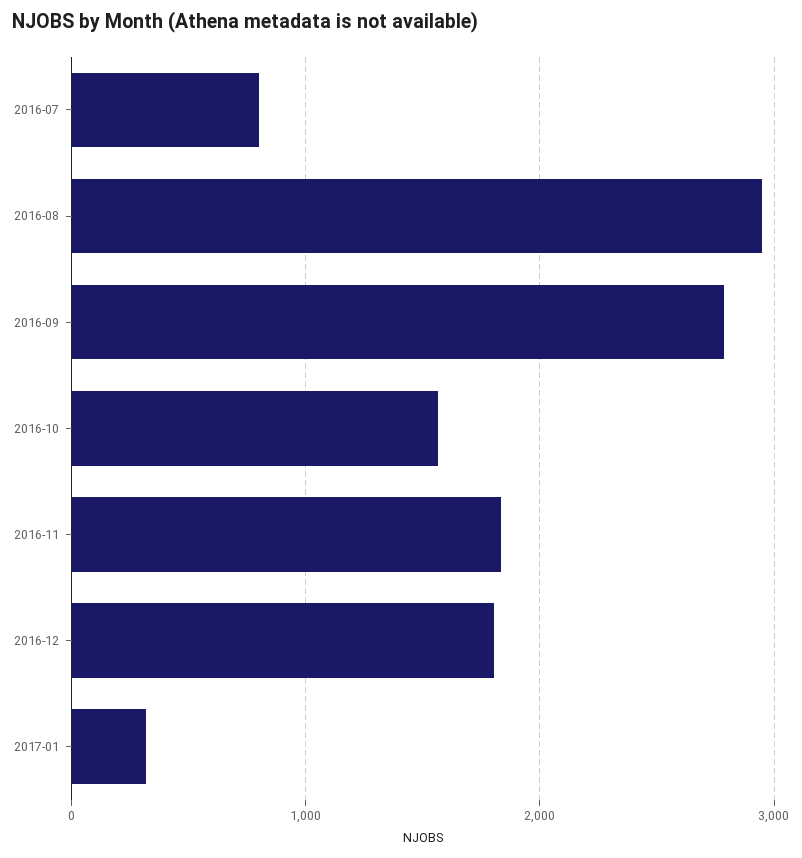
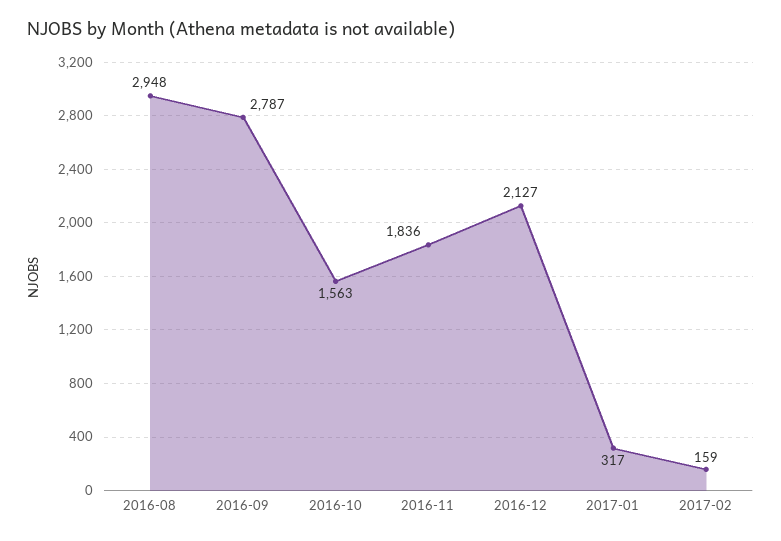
2016-07: 800 -> none
2016-12: 1800 -> 2127
2017-02: none -> 159

